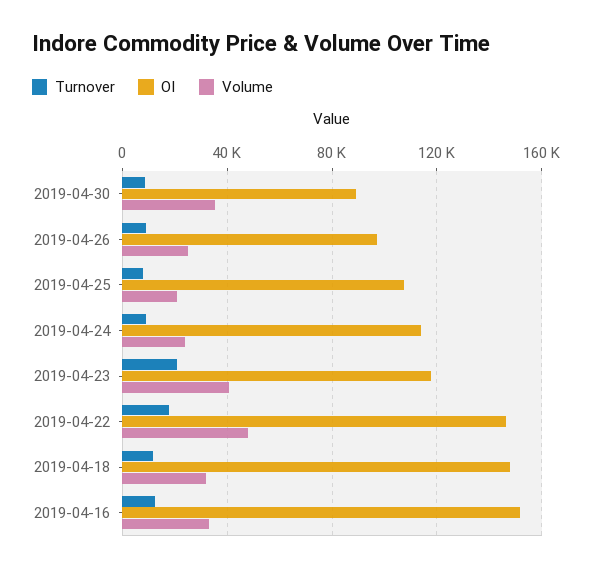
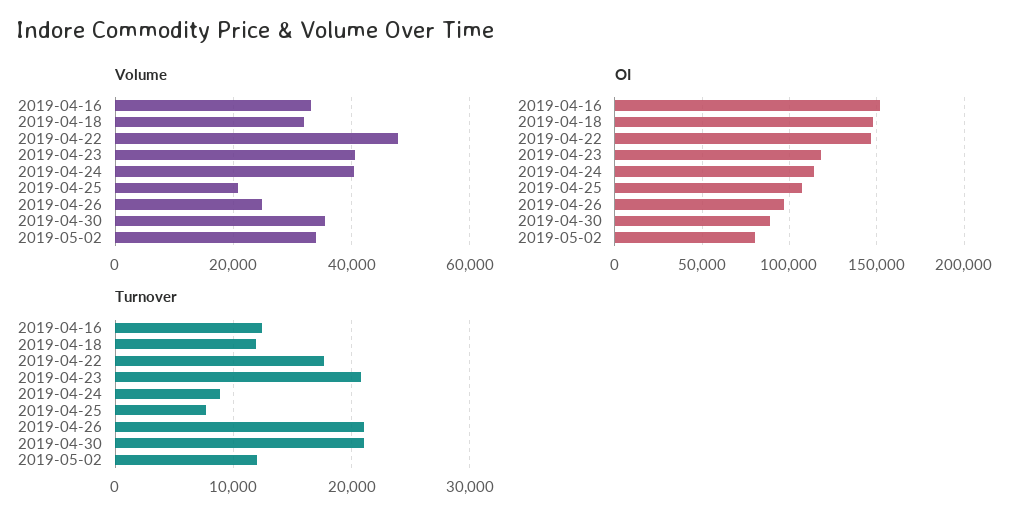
Turnover, 2019-04-30: 10000 -> 21000
Turnover, 2019-04-26: 10000 -> 21000
Volume, 2019-04-24: 25000 -> 40000
Volume, 2019-05-02: none -> 34000
OI, 2019-05-02: none -> 80000
Turnover, 2019-05-02: none -> 12000

